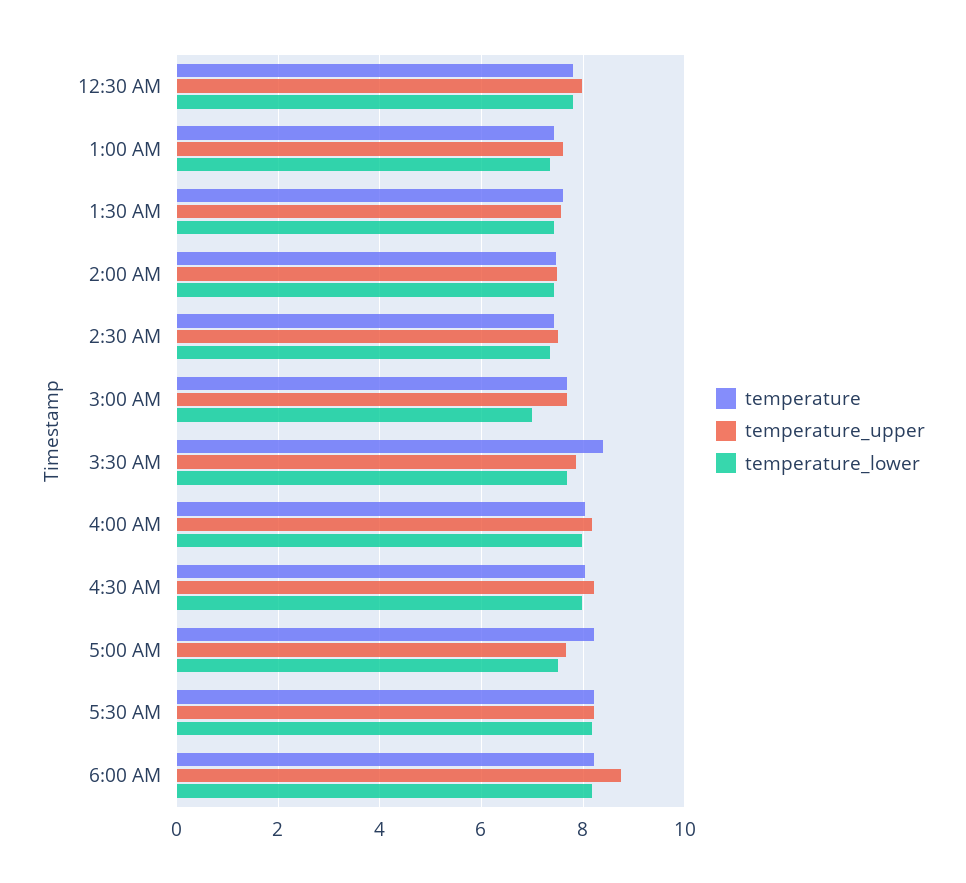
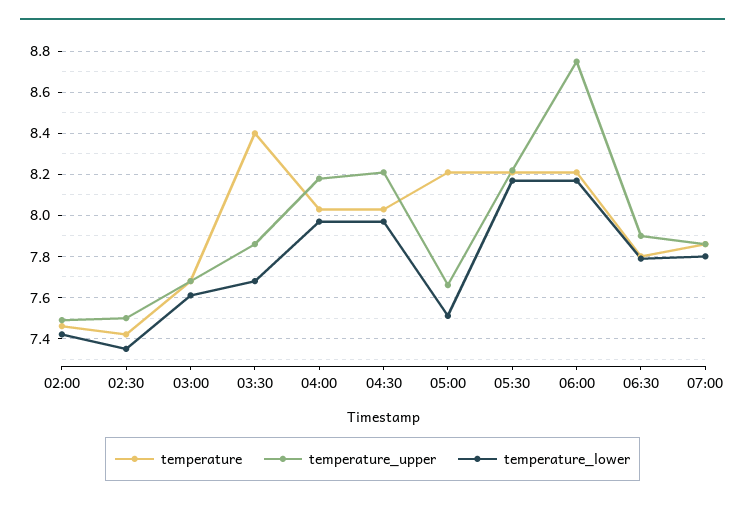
temperature, 12:30 AM: 7.8 -> none
temperature_upper, 12:30 AM: 8 -> none
temperature_lower, 12:30 AM: 7.8 -> none
temperature, 1:00 AM: 7.4 -> none
temperature_upper, 1:00 AM: 7.6 -> none
temperature_lower, 1:00 AM: 7.4 -> none
temperature, 1:30 AM: 7.6 -> none
temperature_upper, 1:30 AM: 7.6 -> none
temperature_lower, 1:30 AM: 7.4 -> none
temperature_lower, 3:00 AM: 7 -> 7.6
temperature, 06:30: none -> 7.8
temperature_upper, 06:30: none -> 7.9
temperature_lower, 06:30: none -> 7.8
temperature, 07:00: none -> 7.85
temperature_upper, 07:00: none -> 7.85
temperature_lower, 07:00: none -> 7.8

